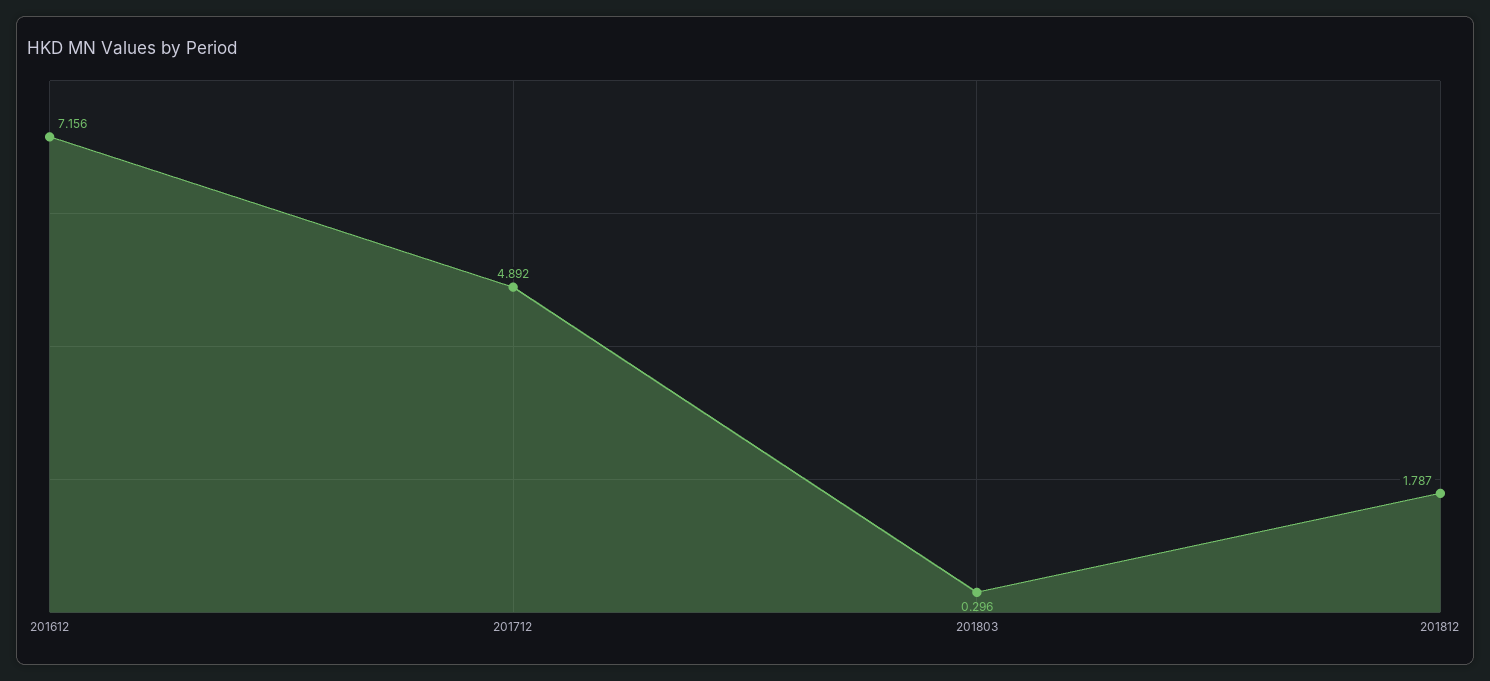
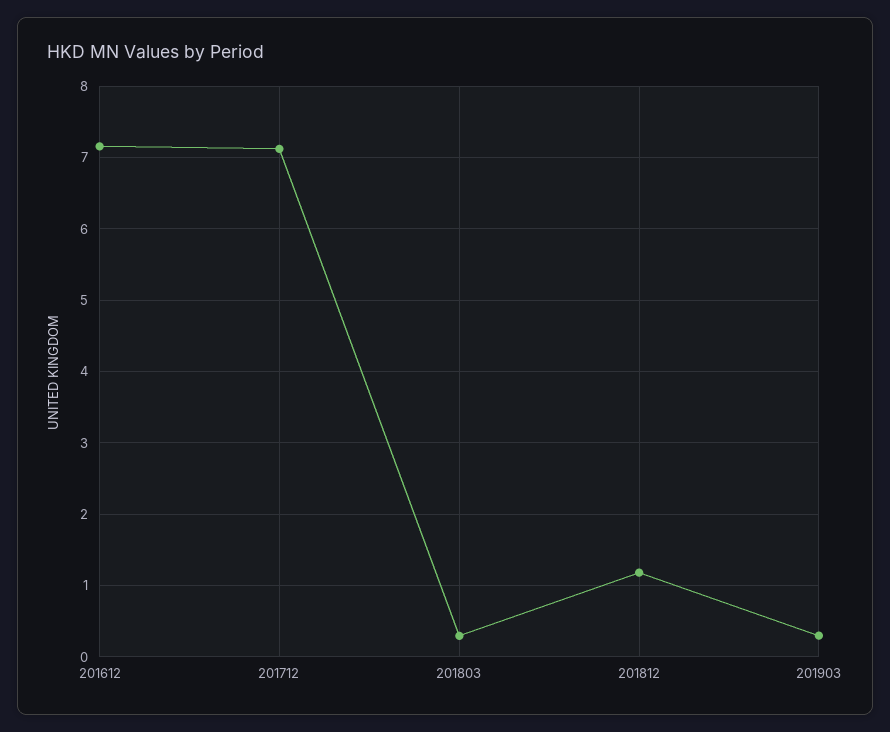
201712: 4.892 -> 7.1
201812: 1.787 -> 1.2
201903: none -> 0.3

